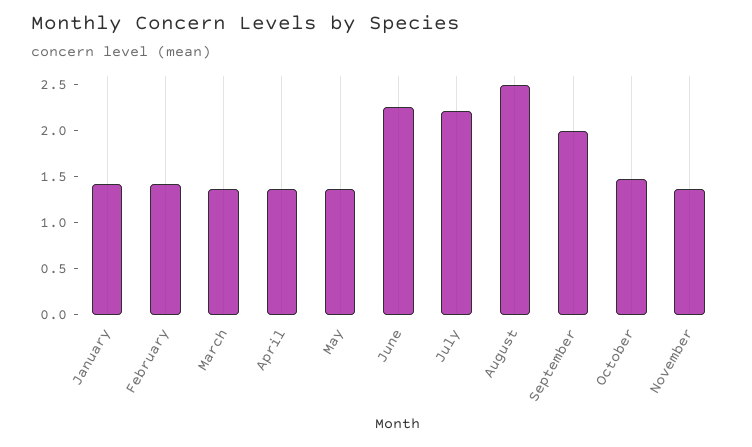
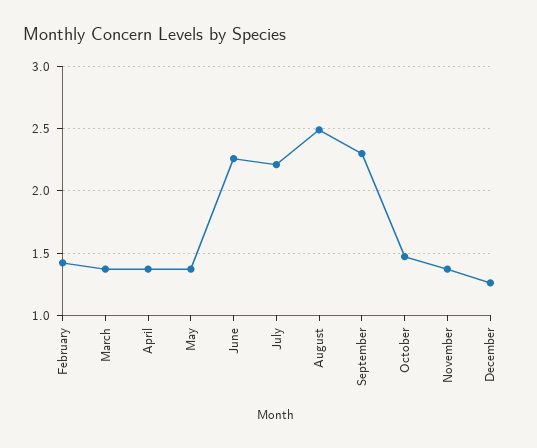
January: 1.4 -> none
September: 2 -> 2.3
December: none -> 1.25

